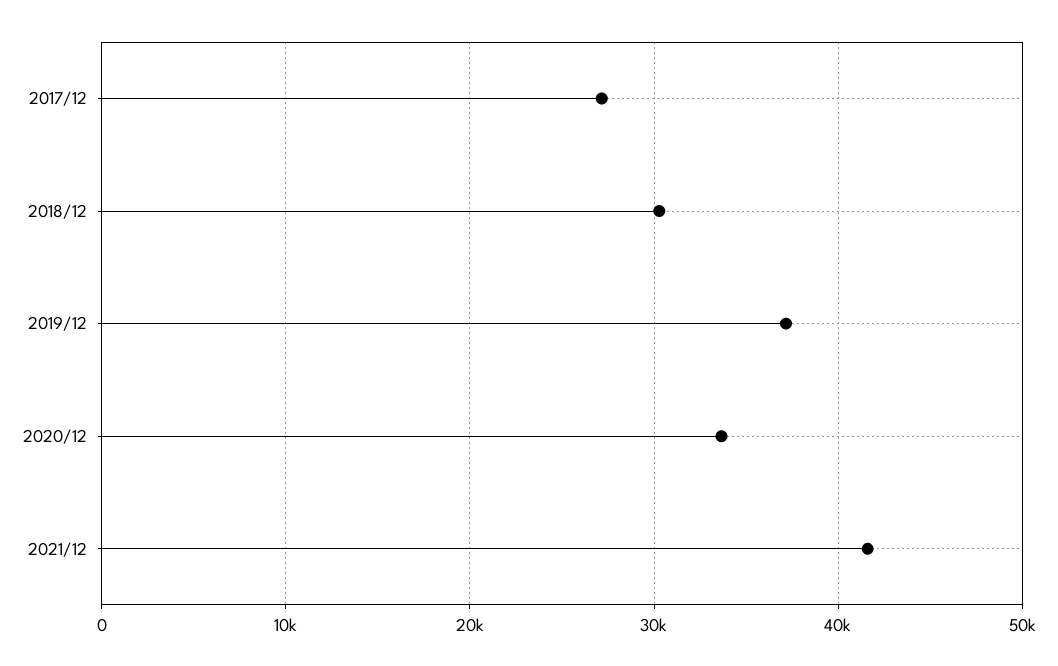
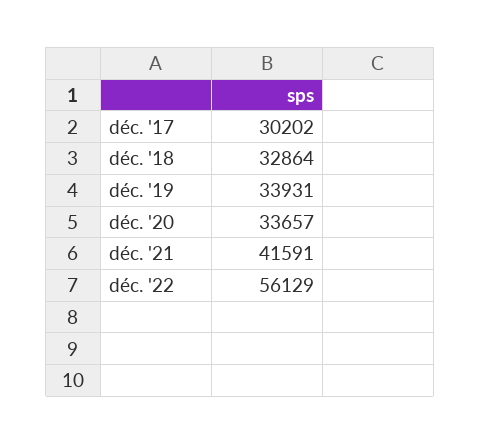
2017/12: 27000 -> 30202
2018/12: 30000 -> 32864
2019/12: 37000 -> 33931
déc. '22: none -> 56129

